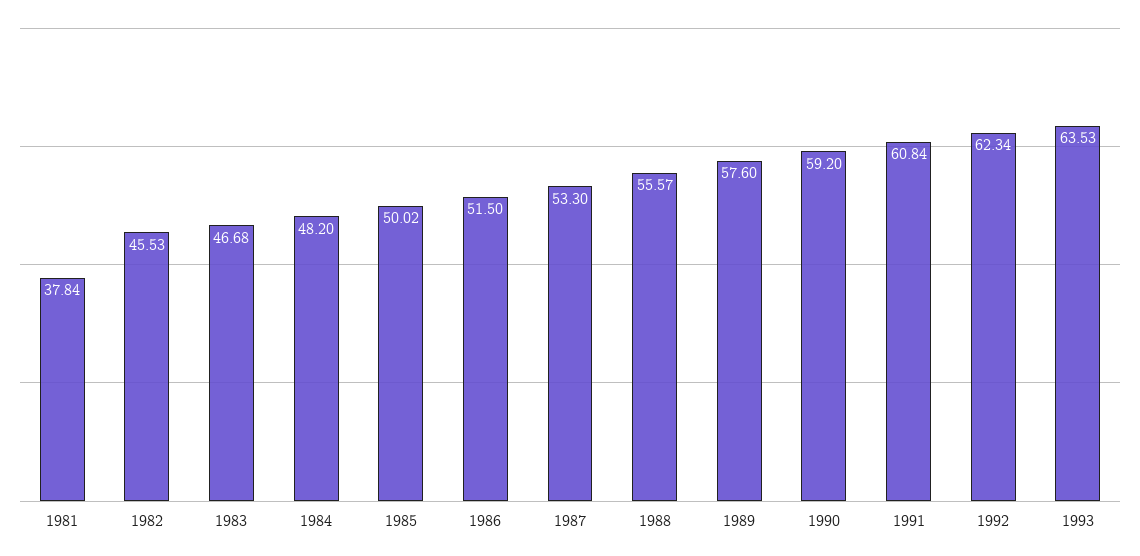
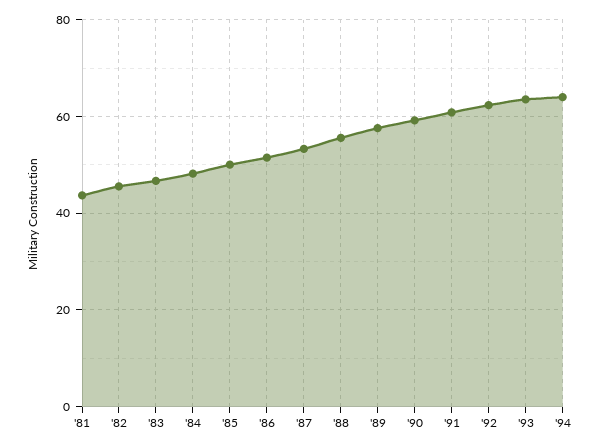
1981: 37.84 -> 44
'94: none -> 64

